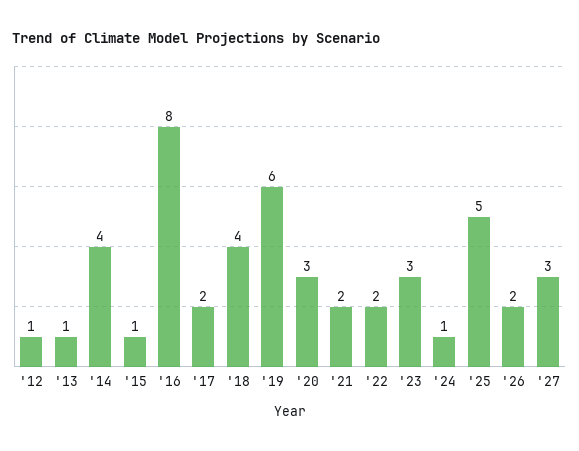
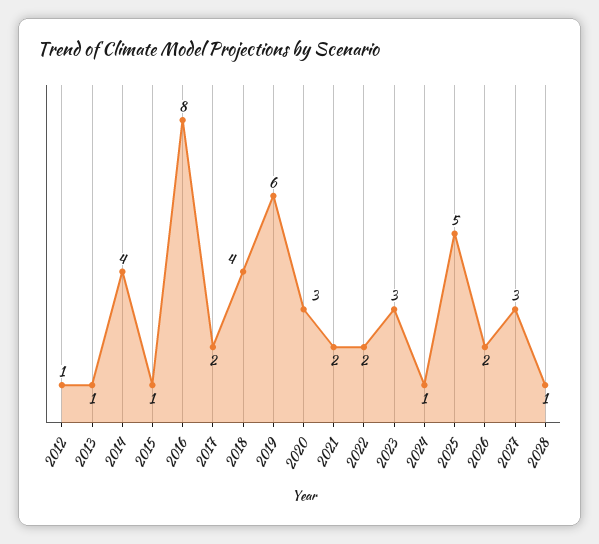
2028: none -> 1

